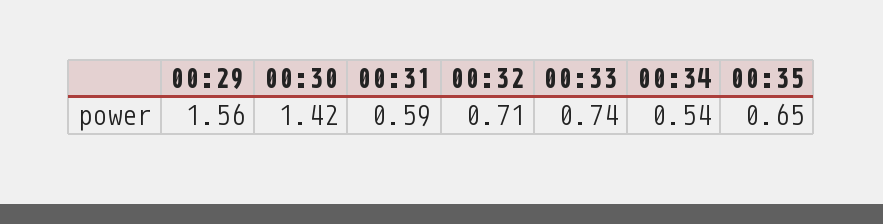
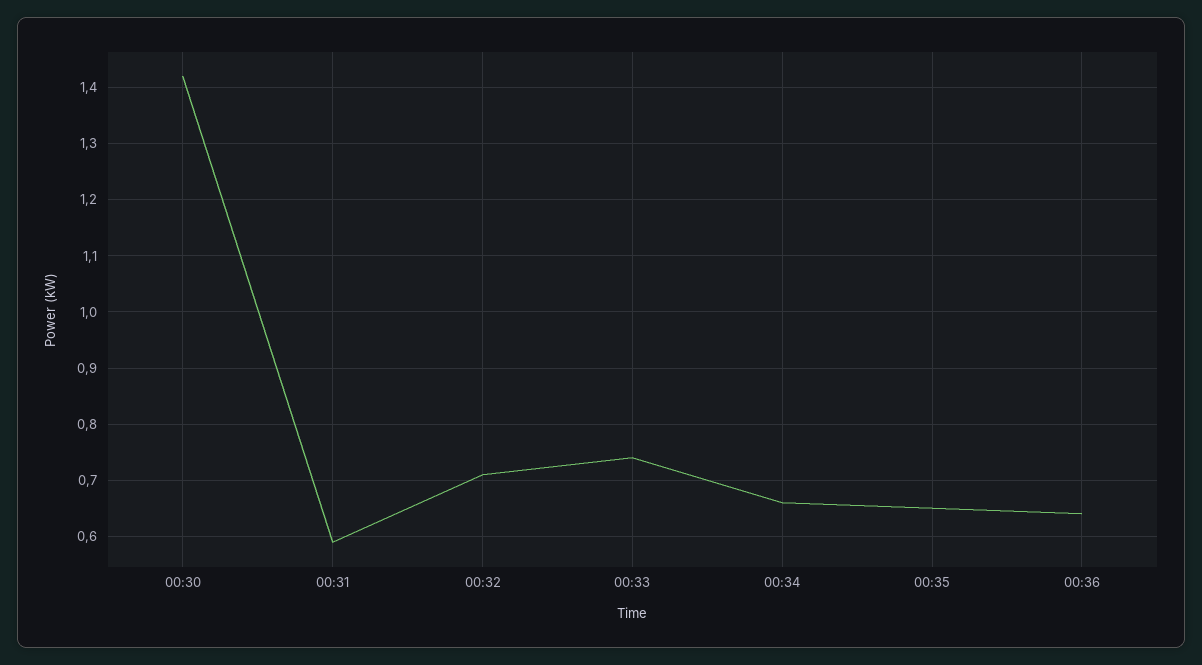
00:29: 1.56 -> none
00:34: 0.54 -> 0.65
00:36: none -> 0.65

